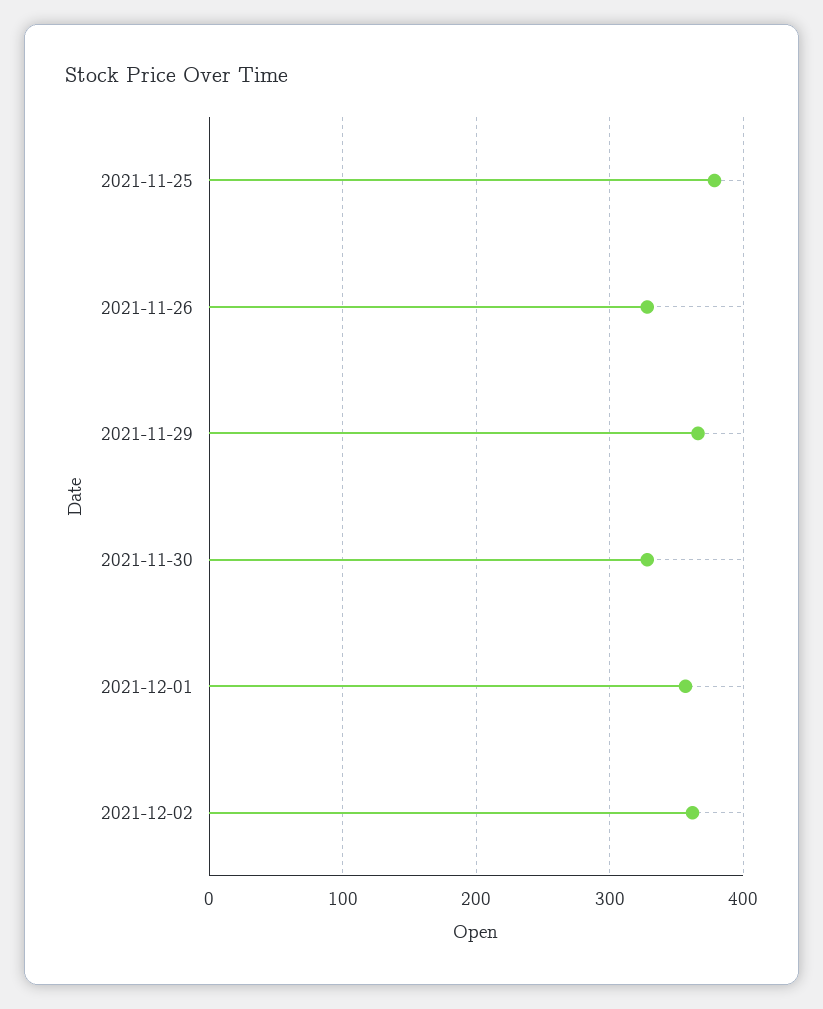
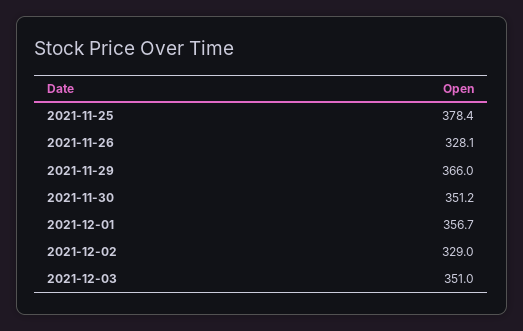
2021-11-30: 330 -> 351.2
2021-12-02: 360 -> 329
2021-12-03: none -> 351

